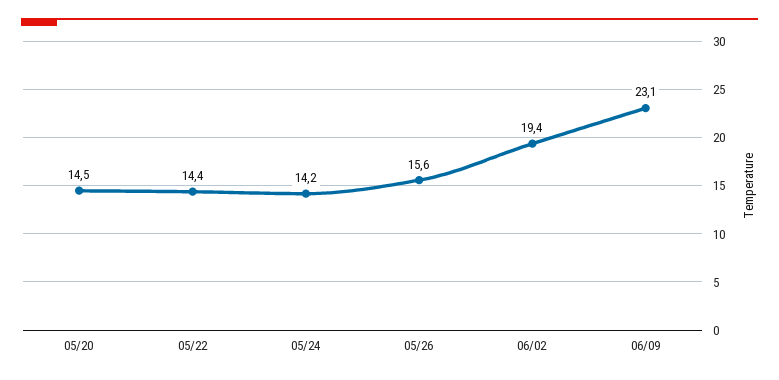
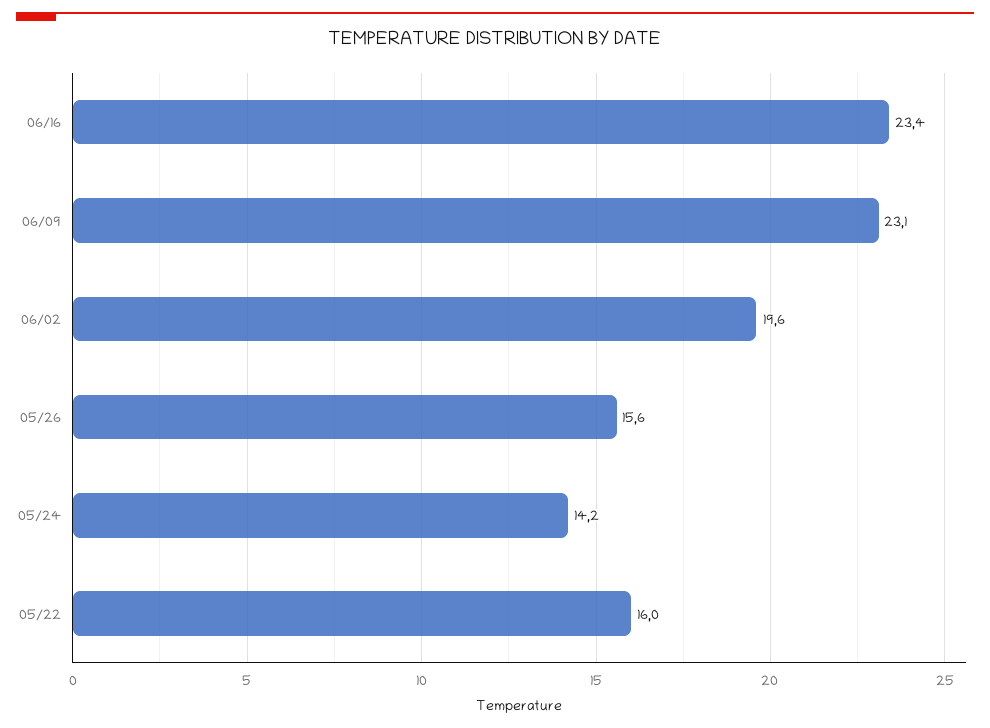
05/20: 14.5 -> none
05/22: 14.4 -> 16
06/02: 19.4 -> 19.6
06/16: none -> 23.4

